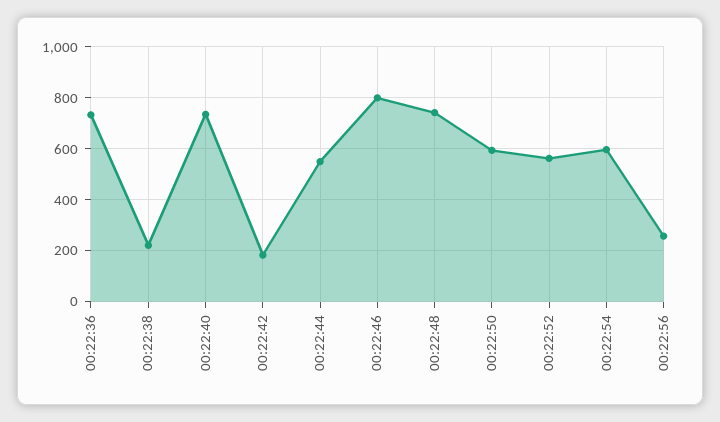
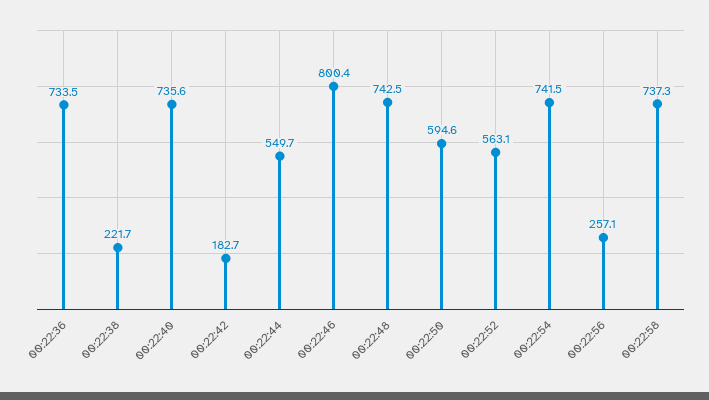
00:22:54: 600 -> 741.5
00:22:58: none -> 737.3

